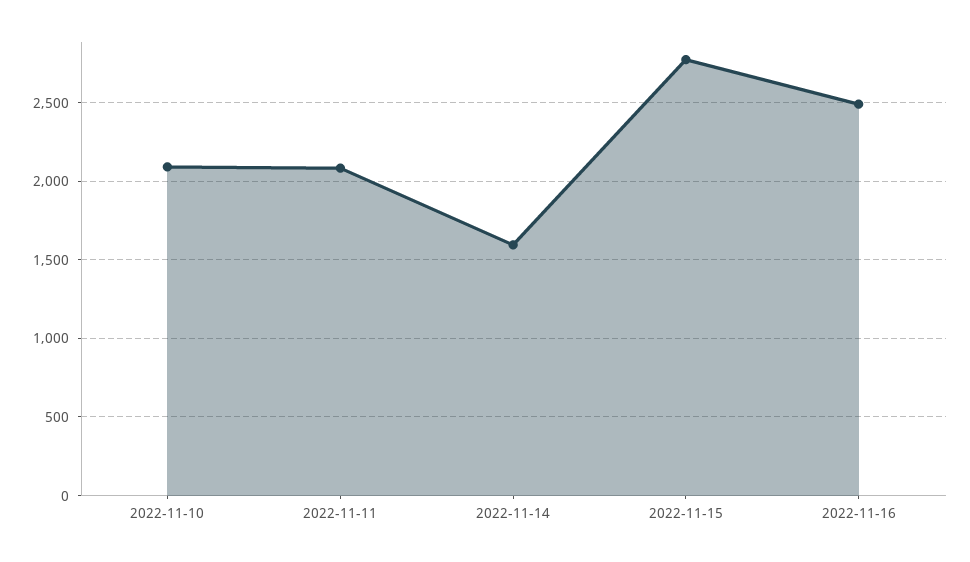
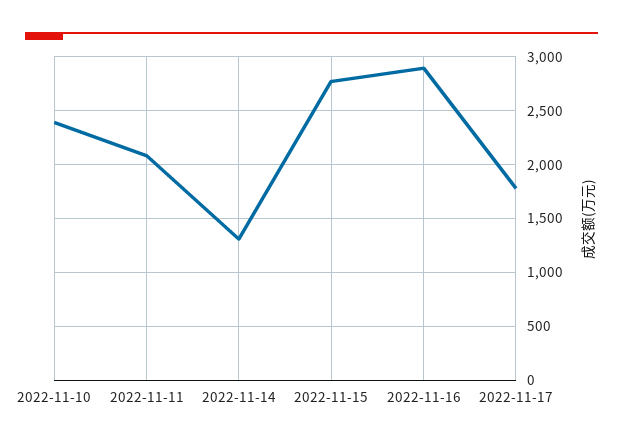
2022-11-10: 2100 -> 2400
2022-11-14: 1600 -> 1300
2022-11-16: 2500 -> 2900
2022-11-17: none -> 1800

